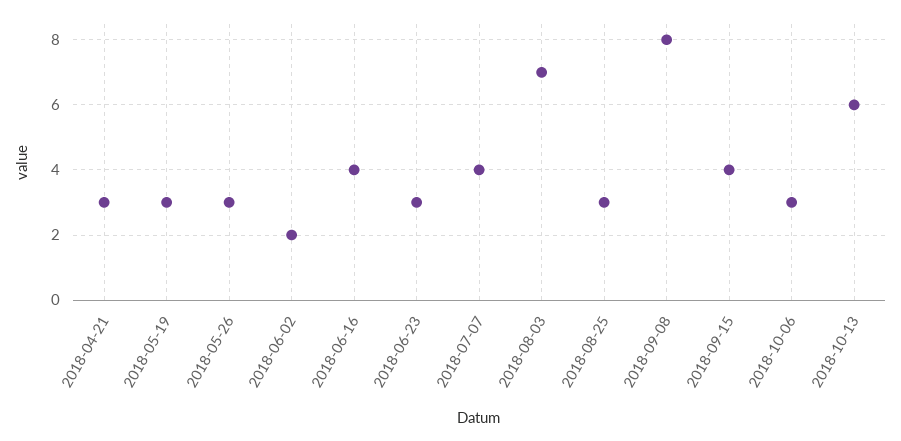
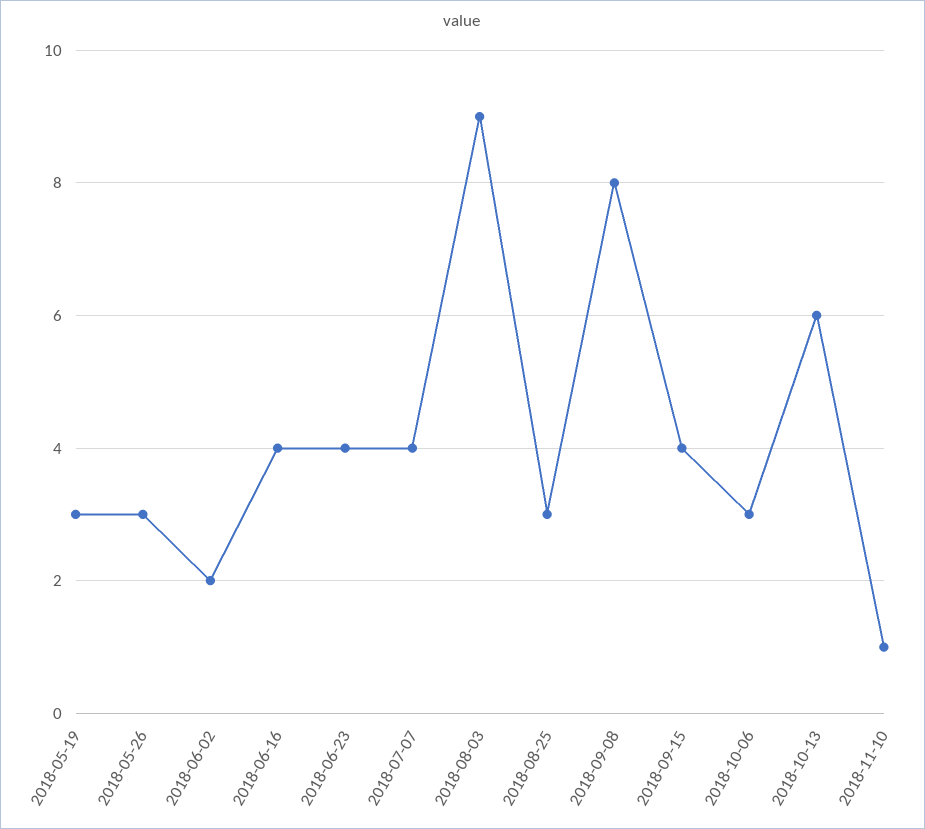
2018-04-21: 3 -> none
2018-06-23: 3 -> 4
2018-08-03: 7 -> 9
2018-11-10: none -> 1

